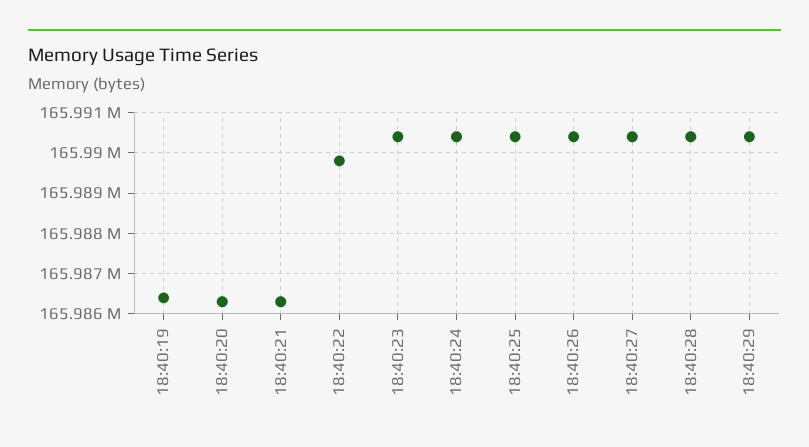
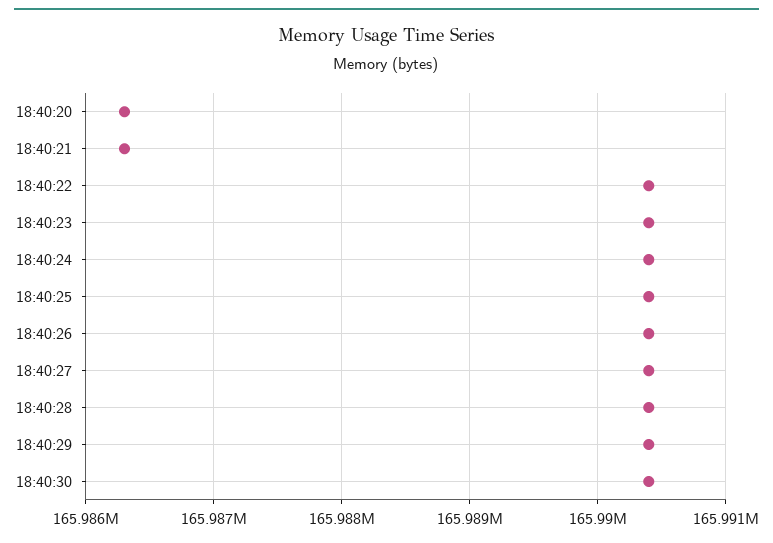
18:40:19: 165986400 -> none
18:40:22: 165989800 -> 165990400
18:40:30: none -> 165990400

